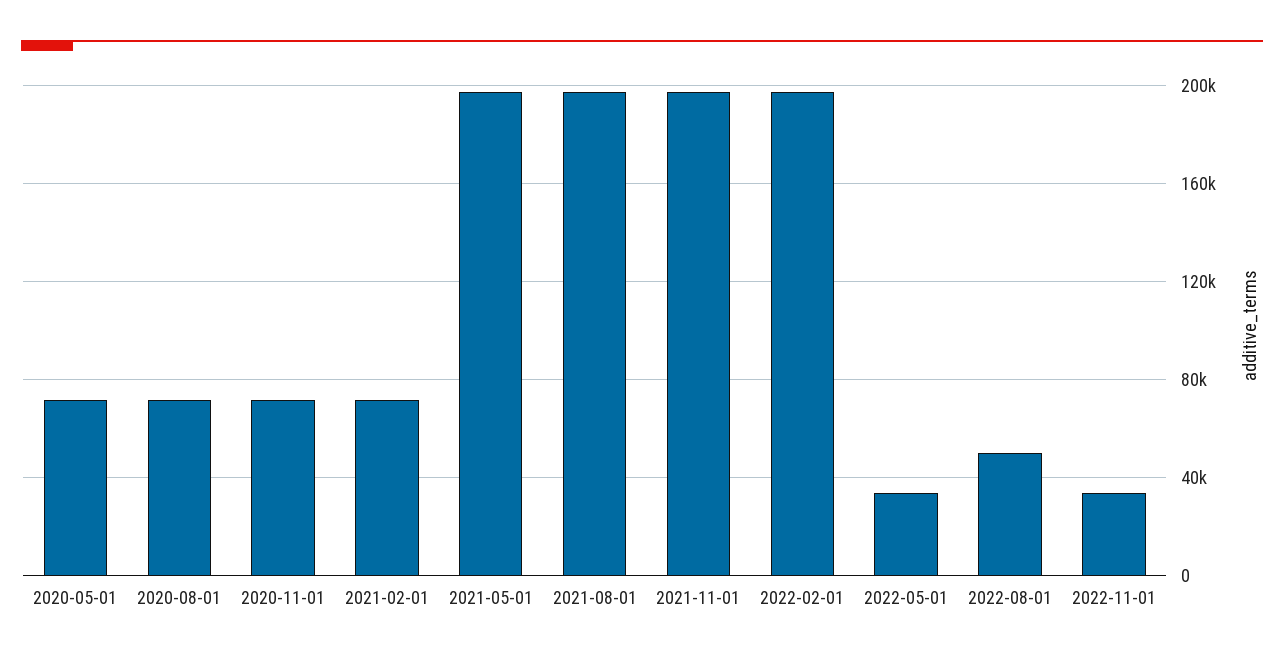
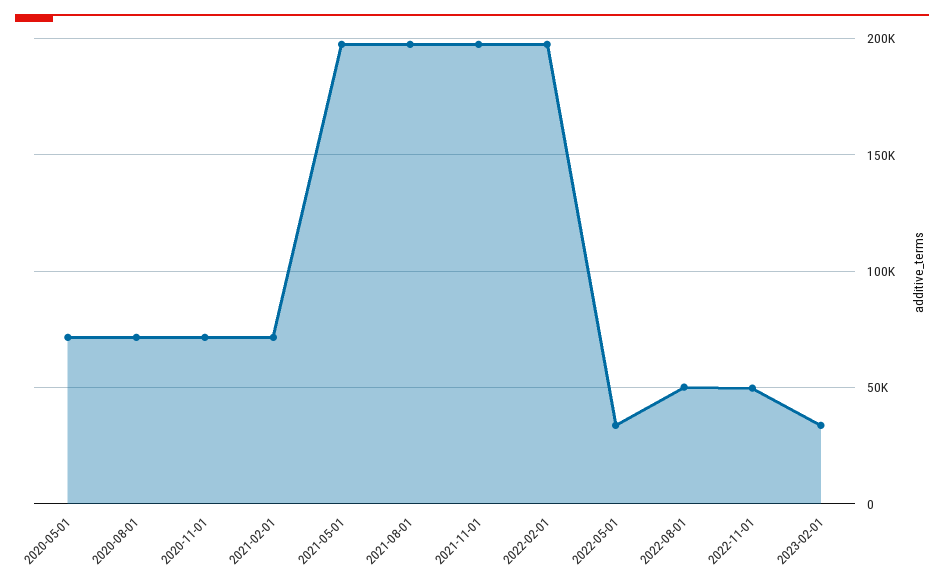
2022-11-01: 35000 -> 50000
2023-02-01: none -> 35000

